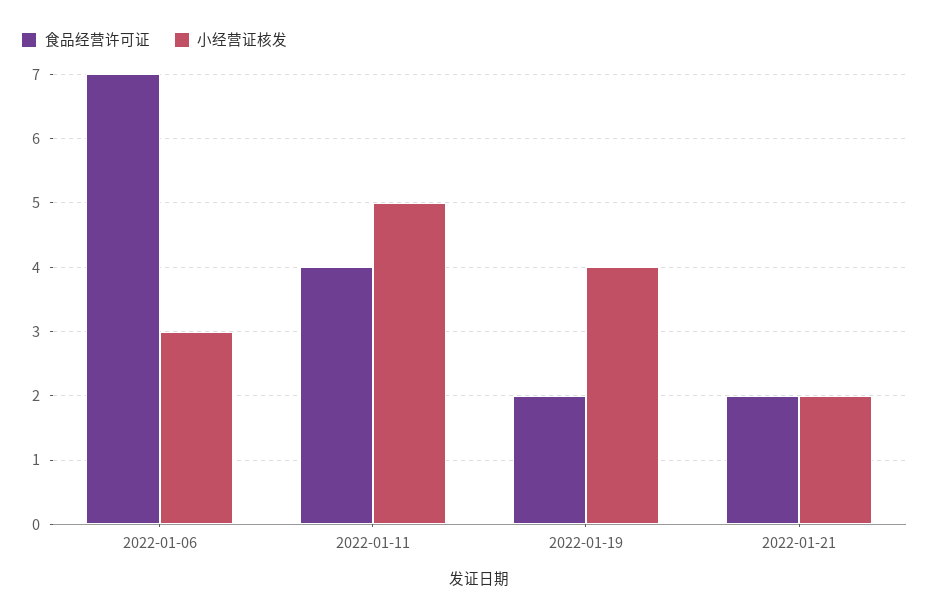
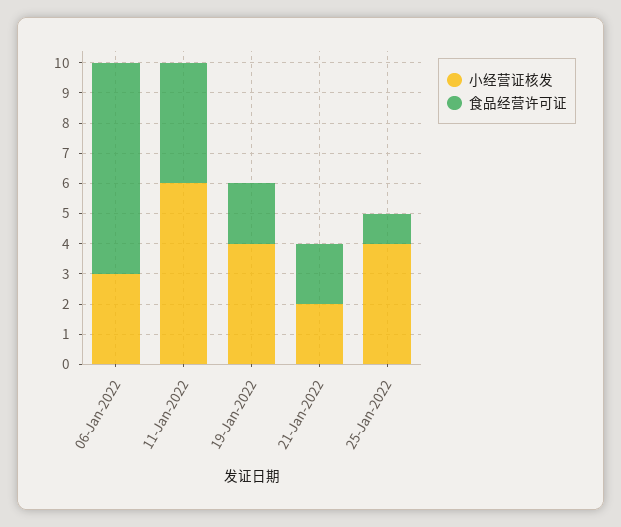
小经营证核发, 2022-01-11: 5 -> 6
小经营证核发, 25-Jan-2022: none -> 4
食品经营许可证, 25-Jan-2022: none -> 1

